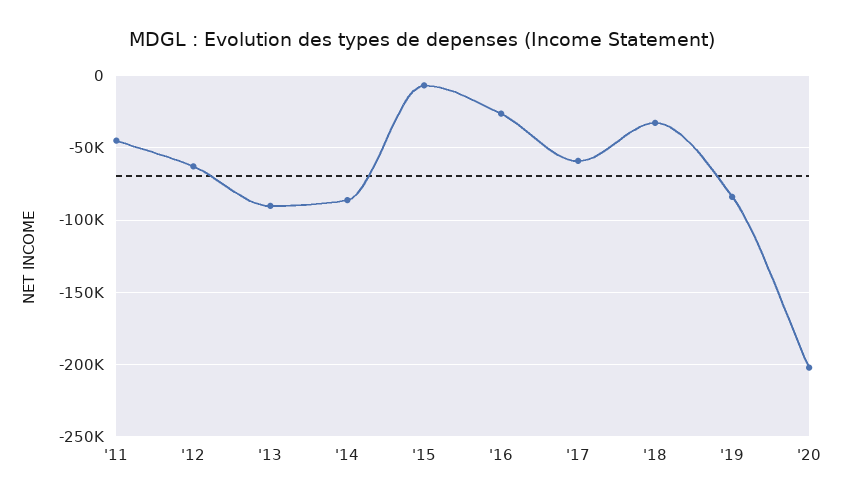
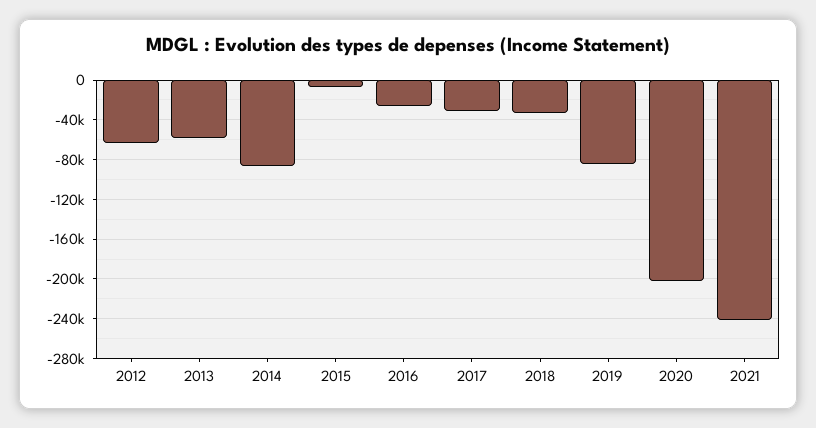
'11: -45000 -> none
'13: -90000 -> -60000
'17: -60000 -> -30000
2021: none -> -240000

